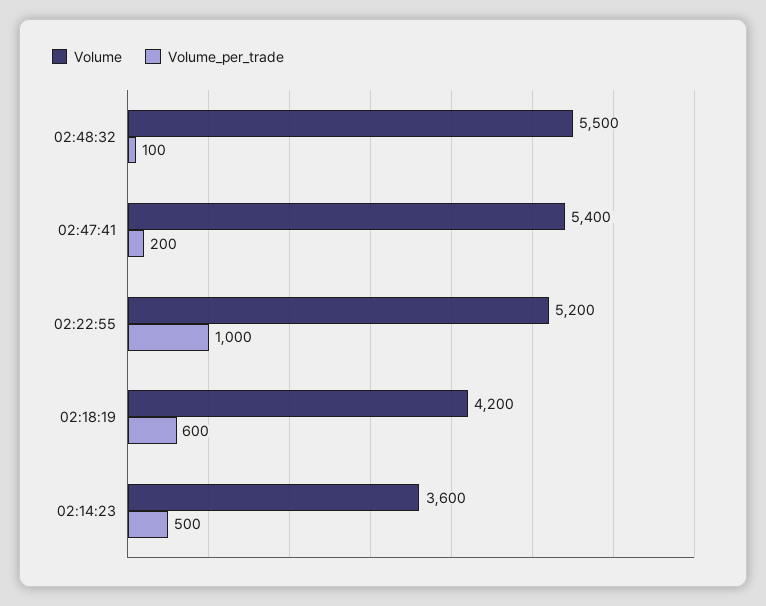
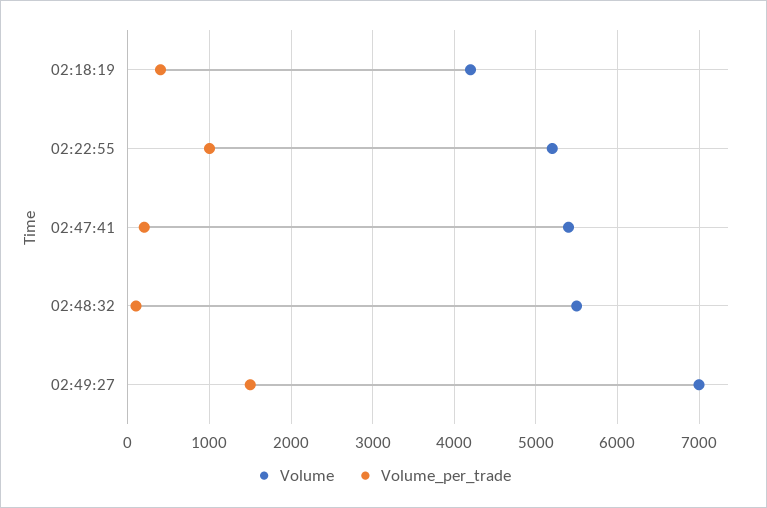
Volume_per_trade, 02:18:19: 600 -> 400
Volume, 02:14:23: 3600 -> none
Volume_per_trade, 02:14:23: 500 -> none
Volume, 02:49:27: none -> 7000
Volume_per_trade, 02:49:27: none -> 1500

